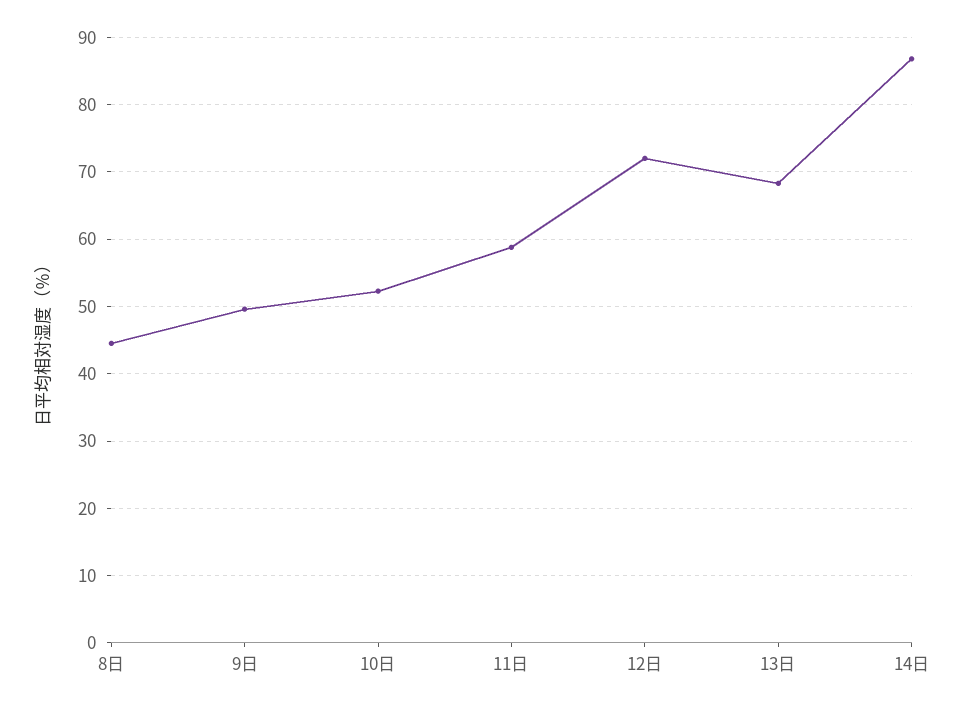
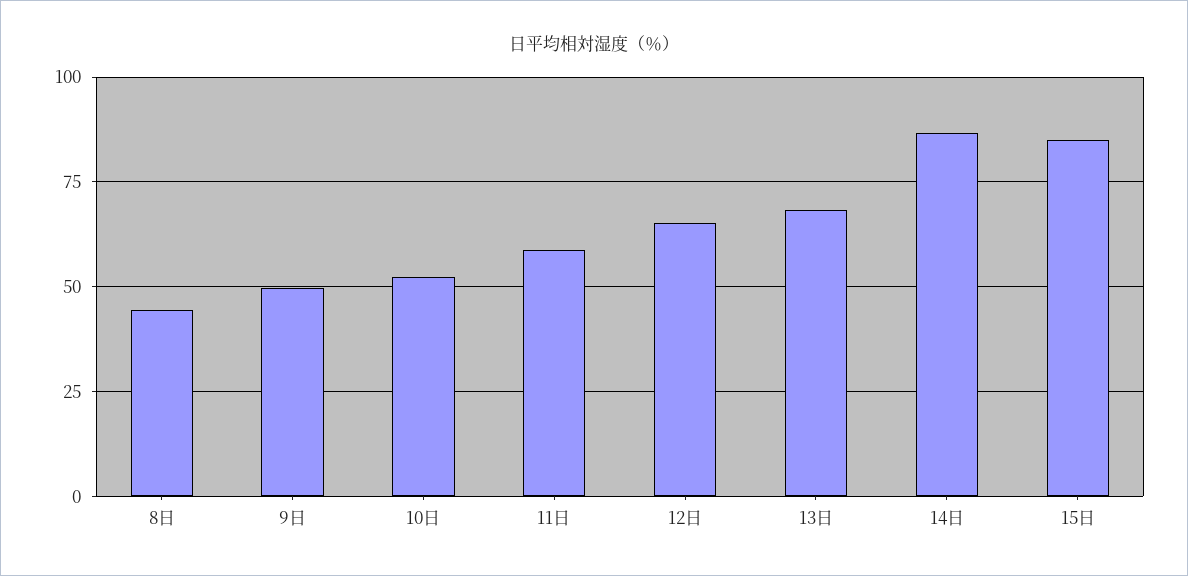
12日: 72 -> 65
15日: none -> 85

